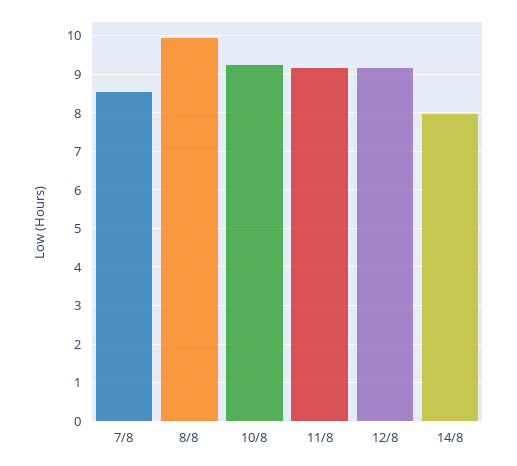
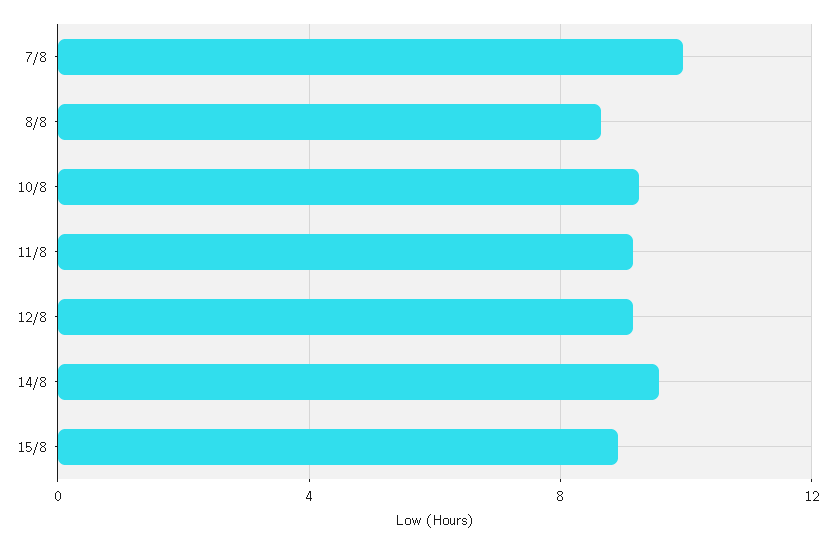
7/8: 8.6 -> 10
8/8: 10 -> 8.5
14/8: 8 -> 9.5
15/8: none -> 9

